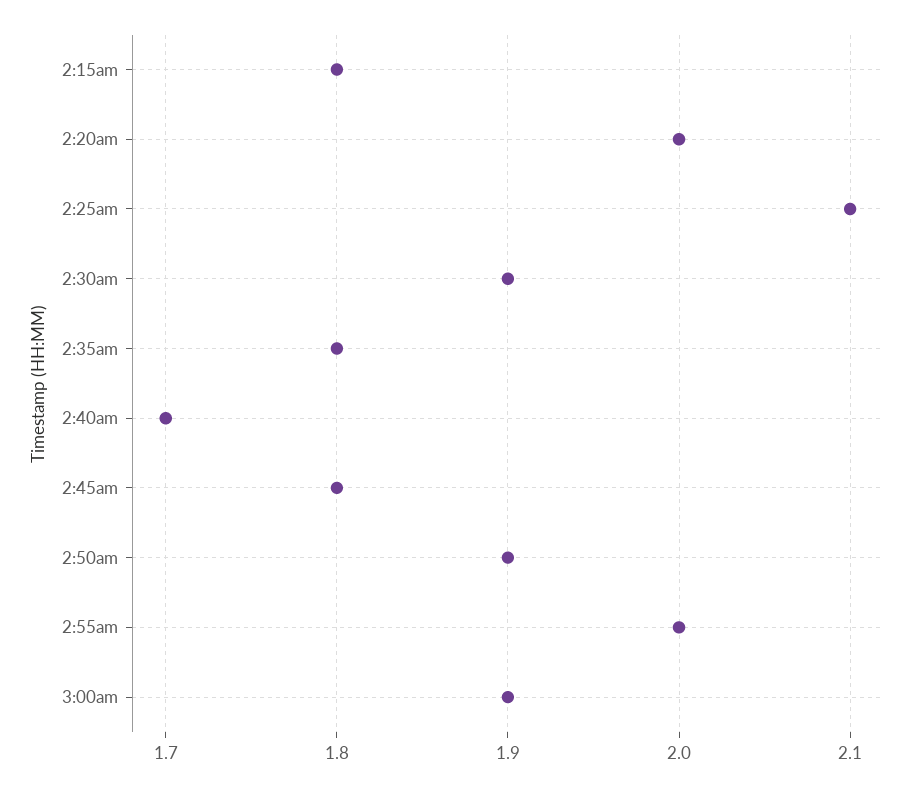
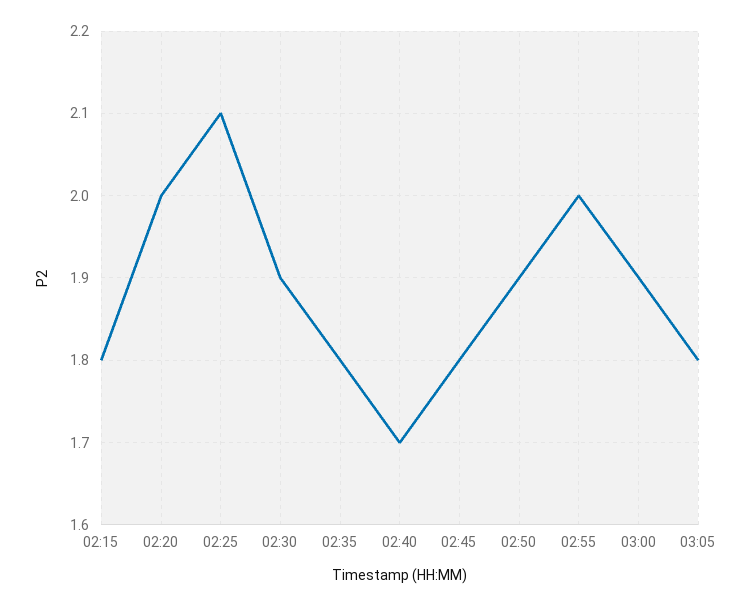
03:05: none -> 1.8

